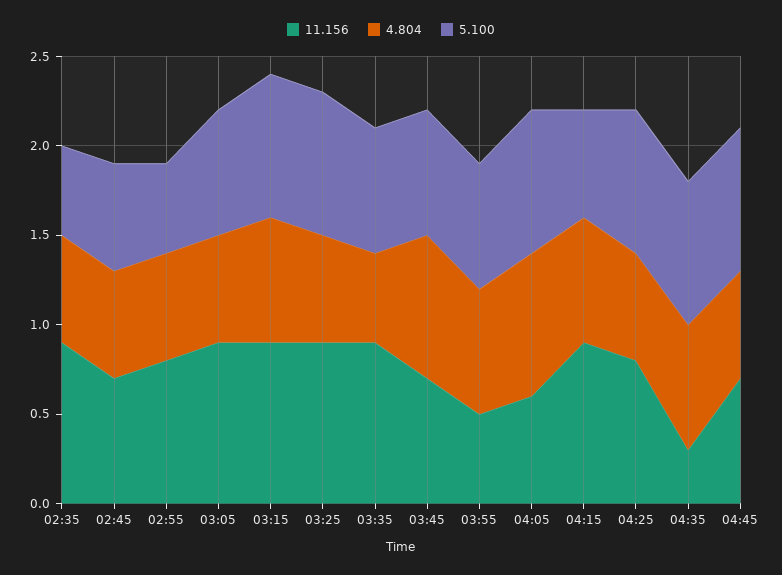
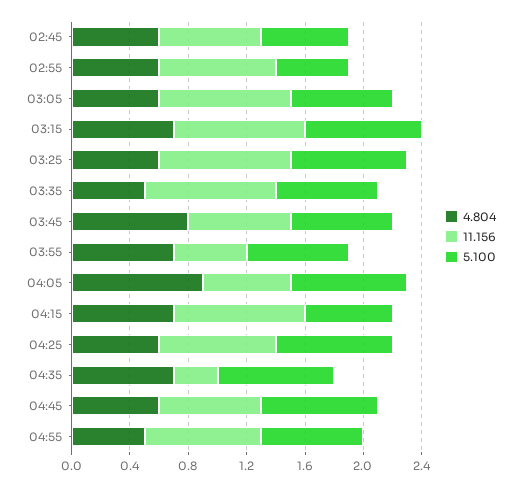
11.156, 02:35: 0.9 -> none
4.804, 02:35: 0.6 -> none
5.100, 02:35: 0.5 -> none
4.804, 04:05: 0.8 -> 0.9
4.804, 04:55: none -> 0.5
11.156, 04:55: none -> 0.8
5.100, 04:55: none -> 0.7

